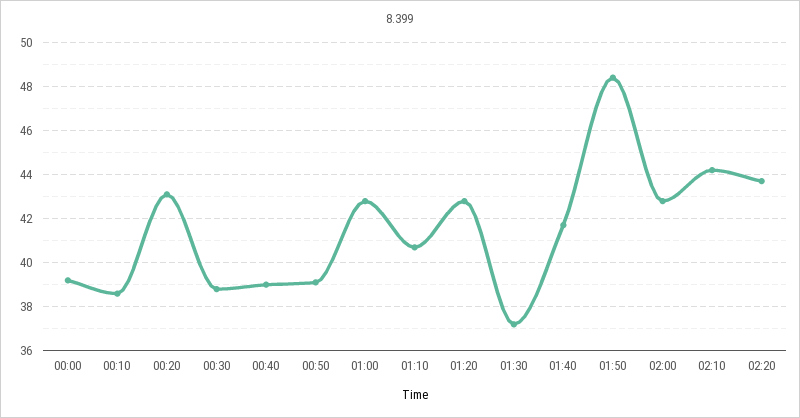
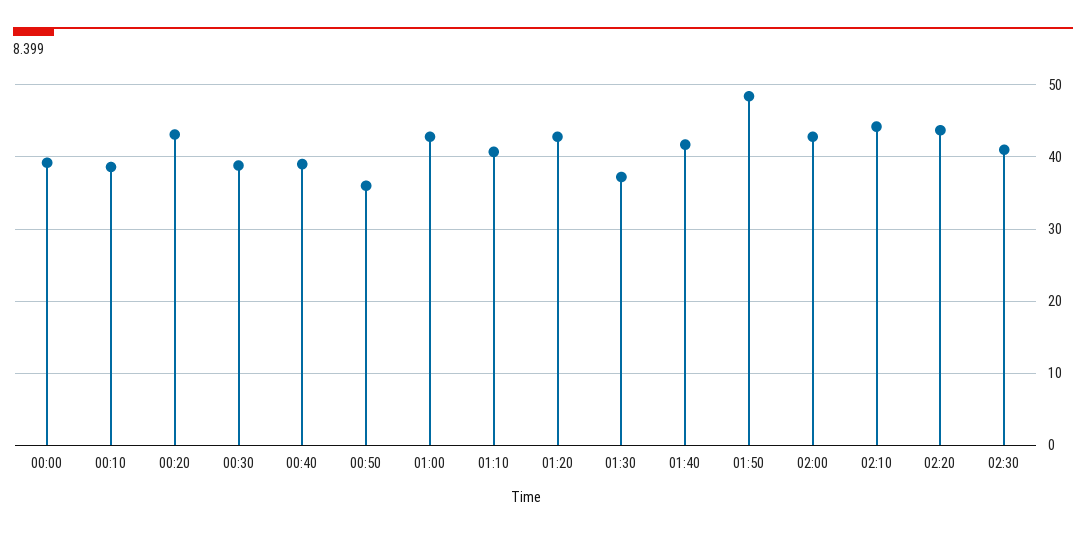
00:50: 39 -> 36
02:30: none -> 41

